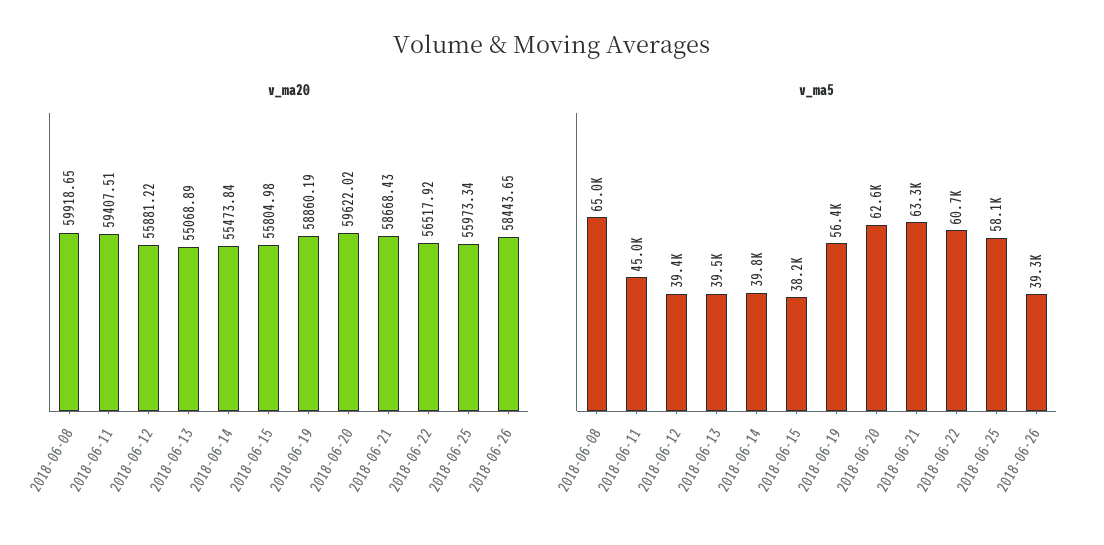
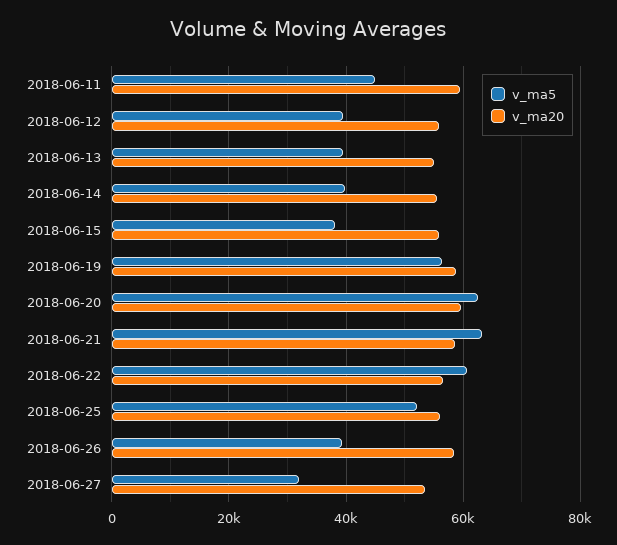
v_ma20, 2018-06-08: 59918.65 -> none
v_ma5, 2018-06-08: 65000 -> none
v_ma5, 2018-06-25: 58100 -> 52000
v_ma5, 2018-06-27: none -> 32000
v_ma20, 2018-06-27: none -> 54000

